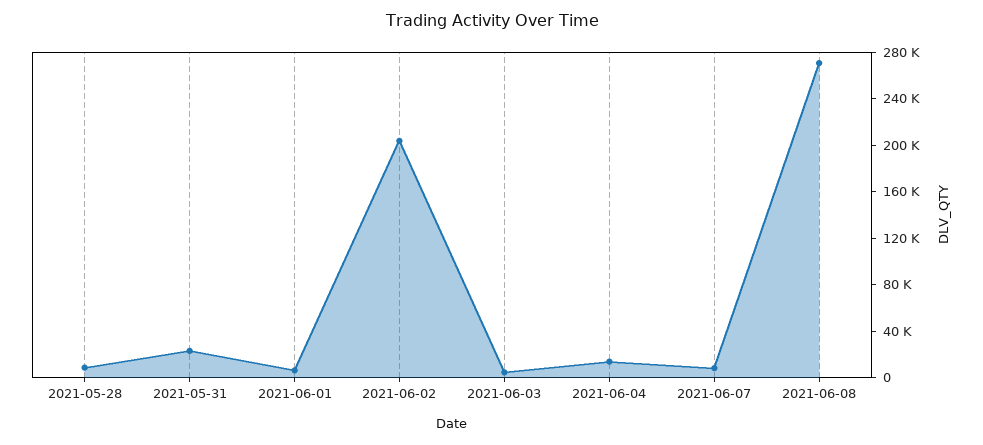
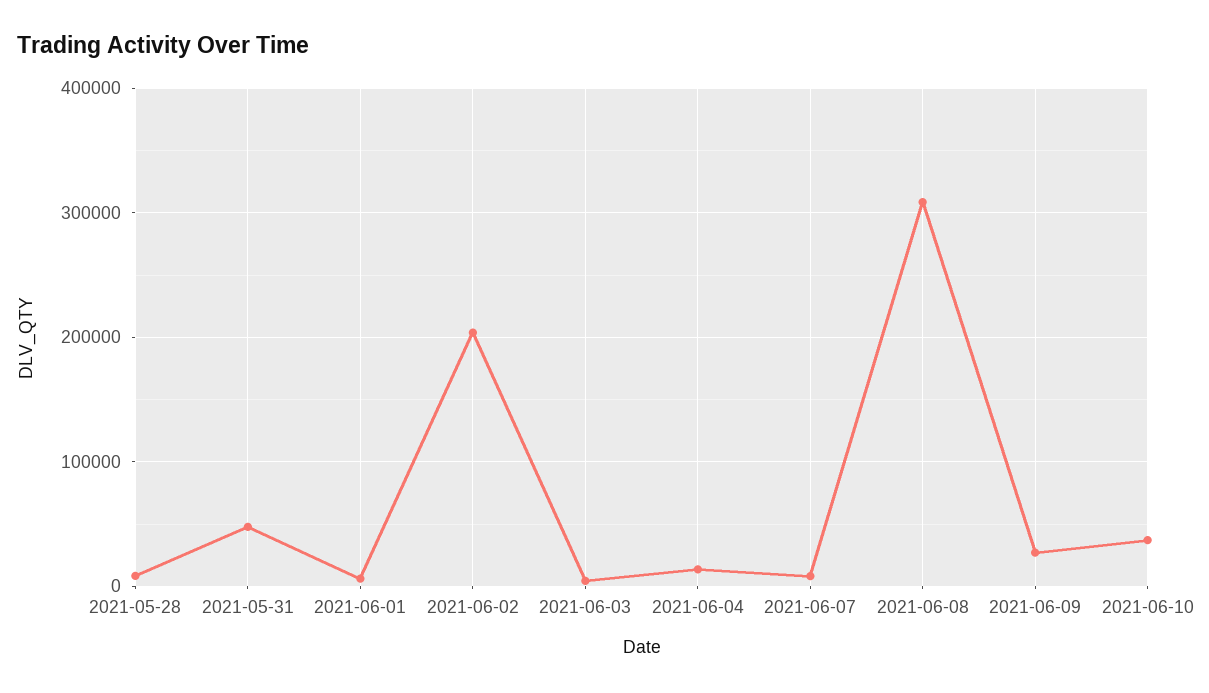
2021-05-31: 20000 -> 50000
2021-06-08: 270000 -> 310000
2021-06-09: none -> 30000
2021-06-10: none -> 40000

